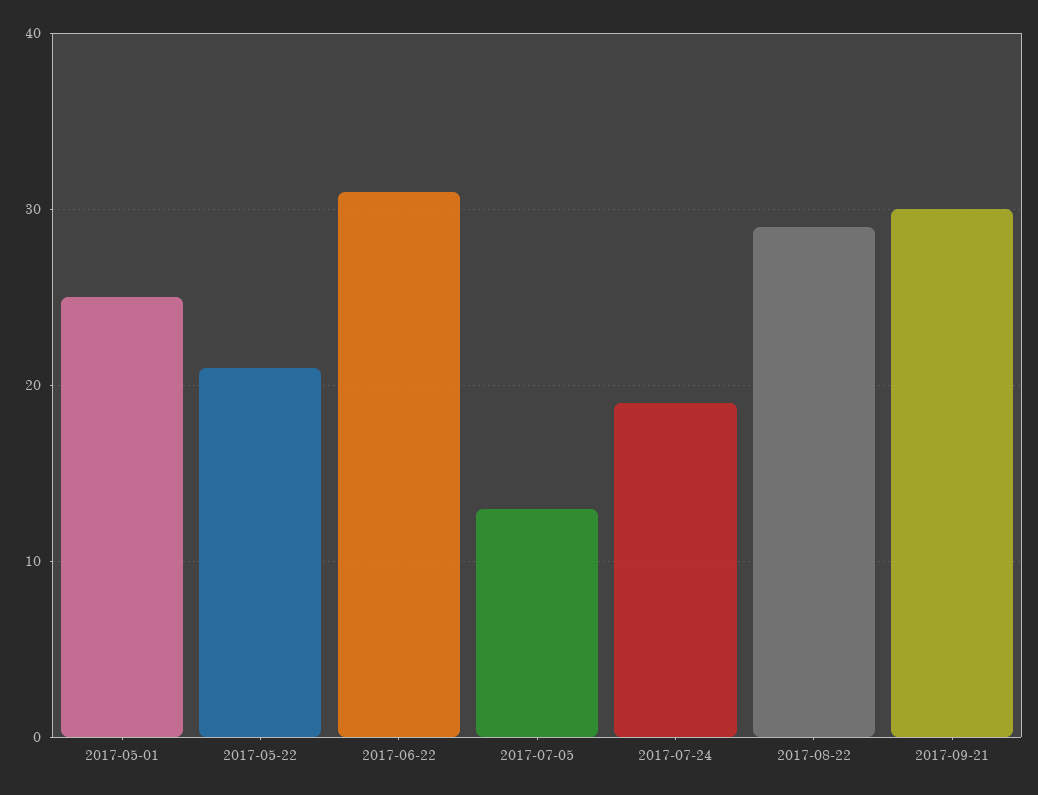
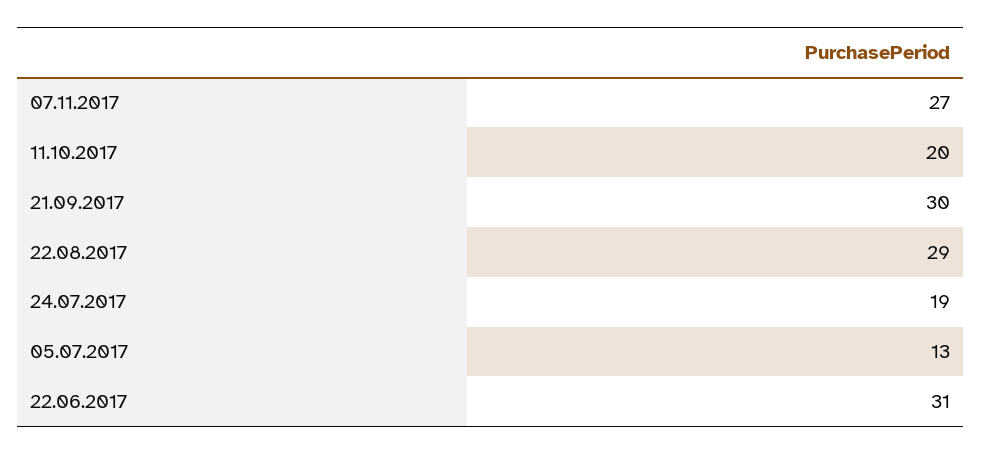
2017-05-01: 25 -> none
2017-05-22: 21 -> none
07.11.2017: none -> 27
11.10.2017: none -> 20

